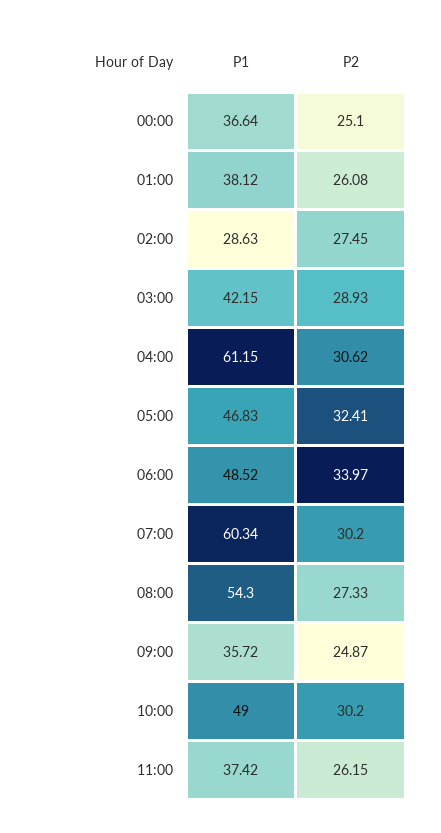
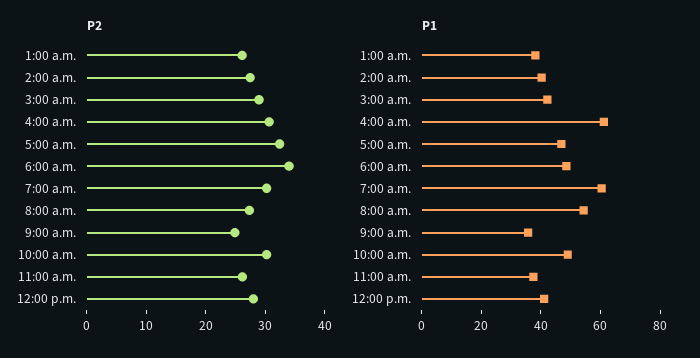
P1, 00:00: 36.64 -> none
P2, 00:00: 25.1 -> none
P1, 02:00: 28.63 -> 40
P2, 12:00 p.m.: none -> 28
P1, 12:00 p.m.: none -> 40

